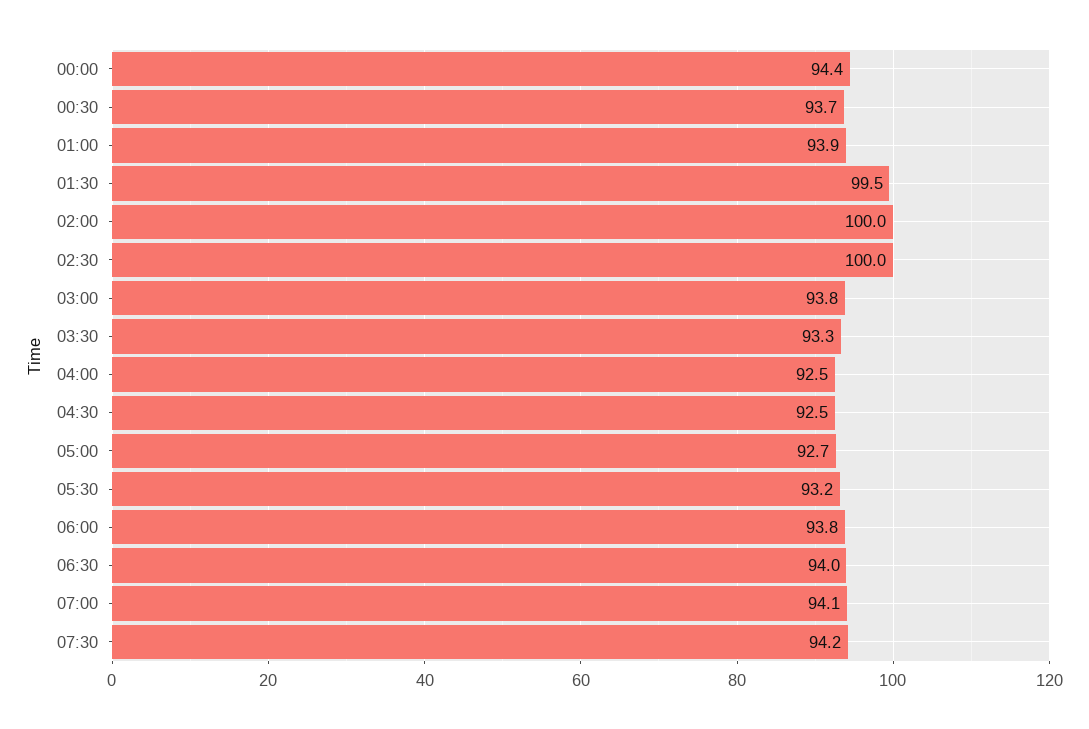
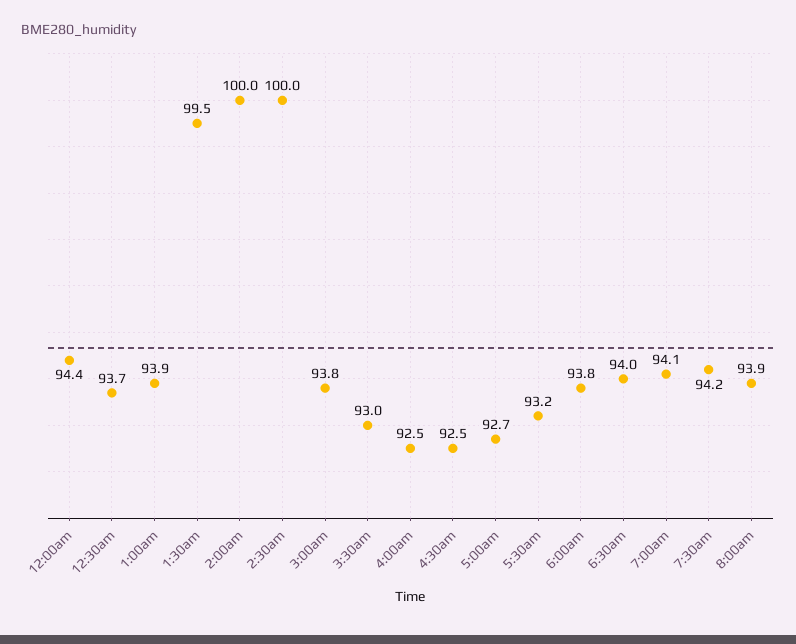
03:30: 93.3 -> 93
8:00am: none -> 93.9

